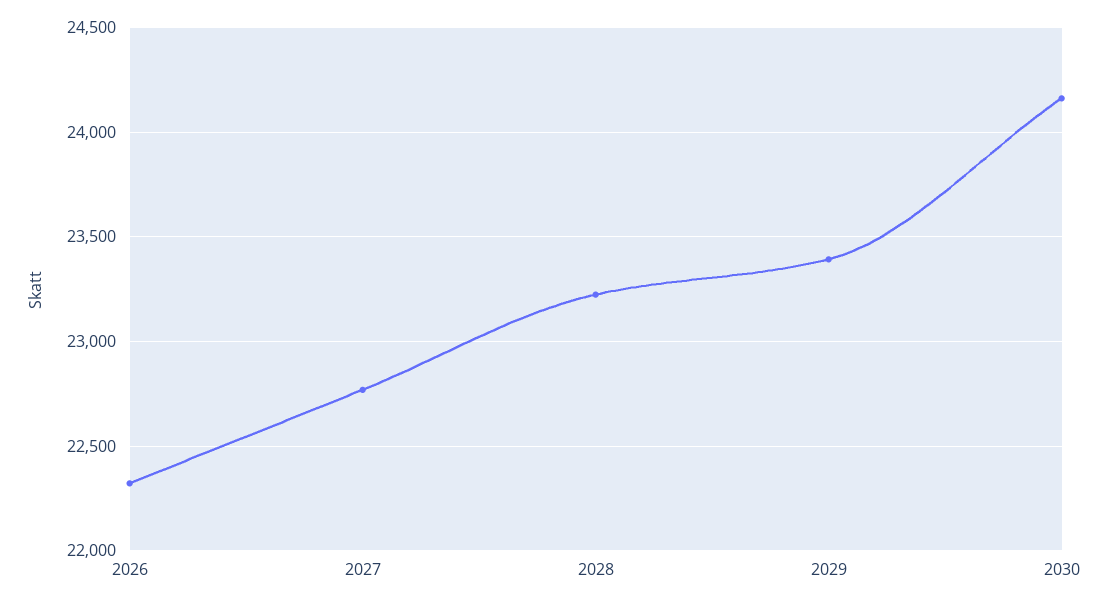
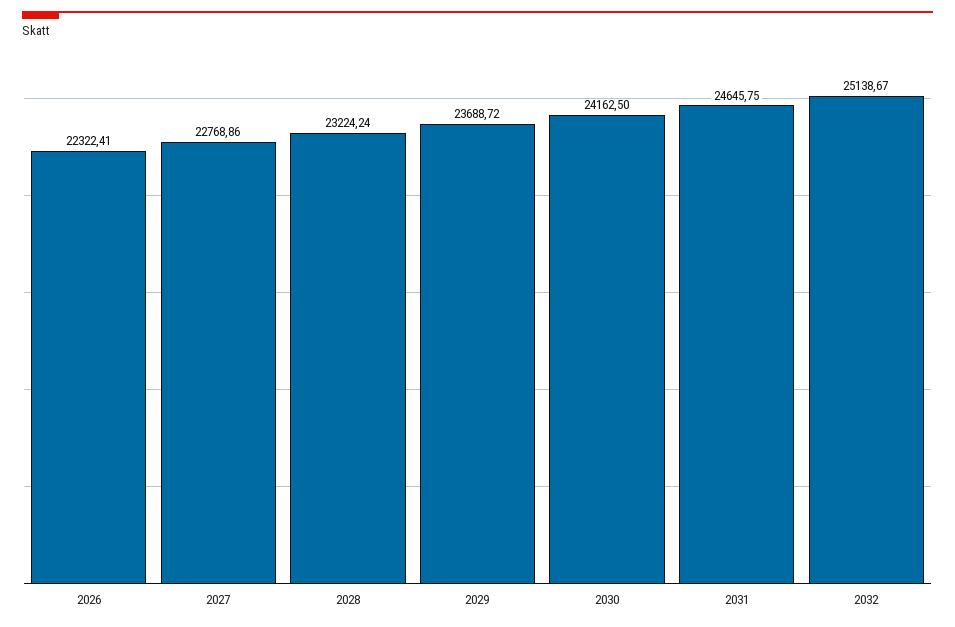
2029: 23400 -> 23688.72
2031: none -> 24645.75
2032: none -> 25138.67

